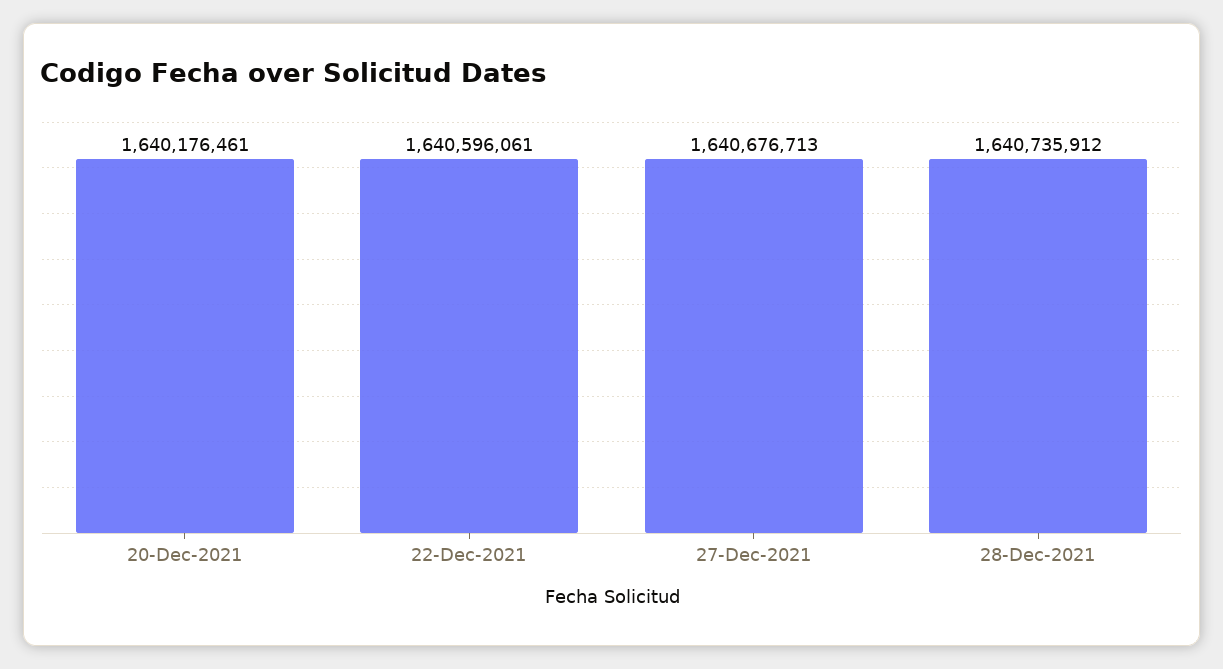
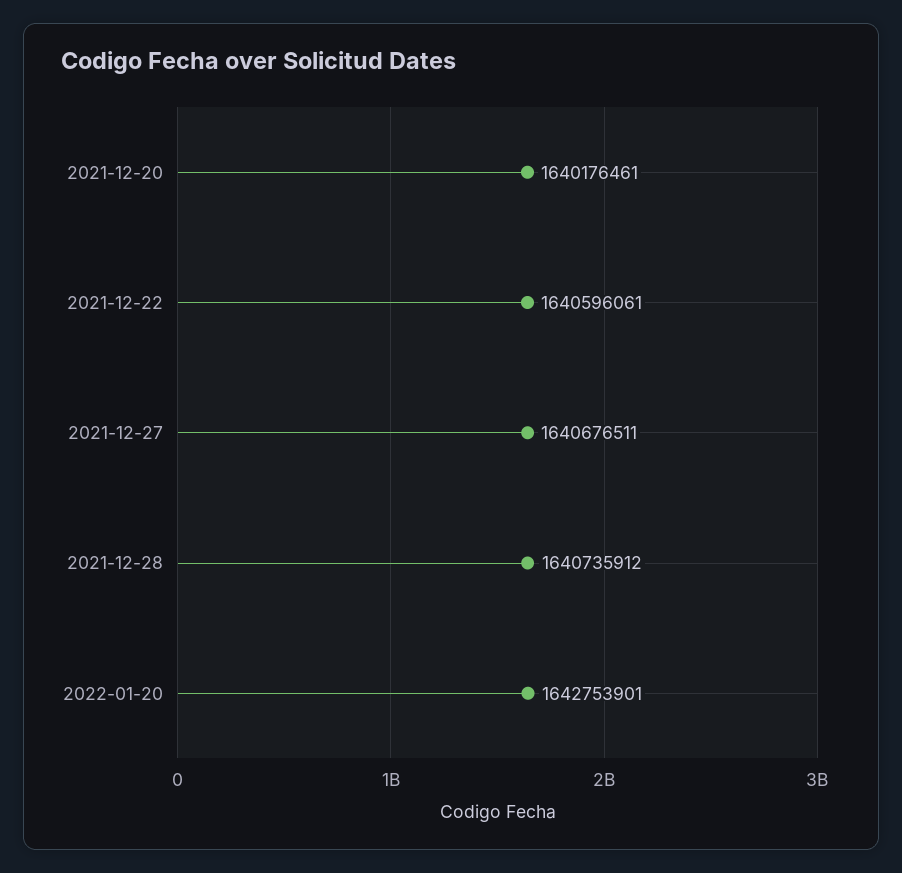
27-Dec-2021: 1640676713 -> 1640676511
2022-01-20: none -> 1642753901

